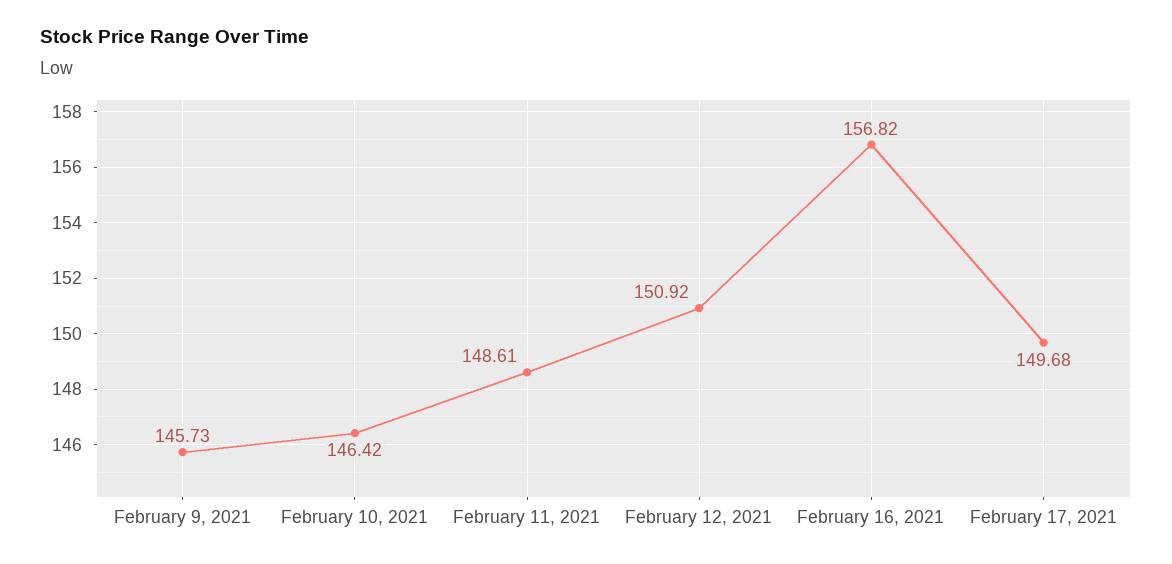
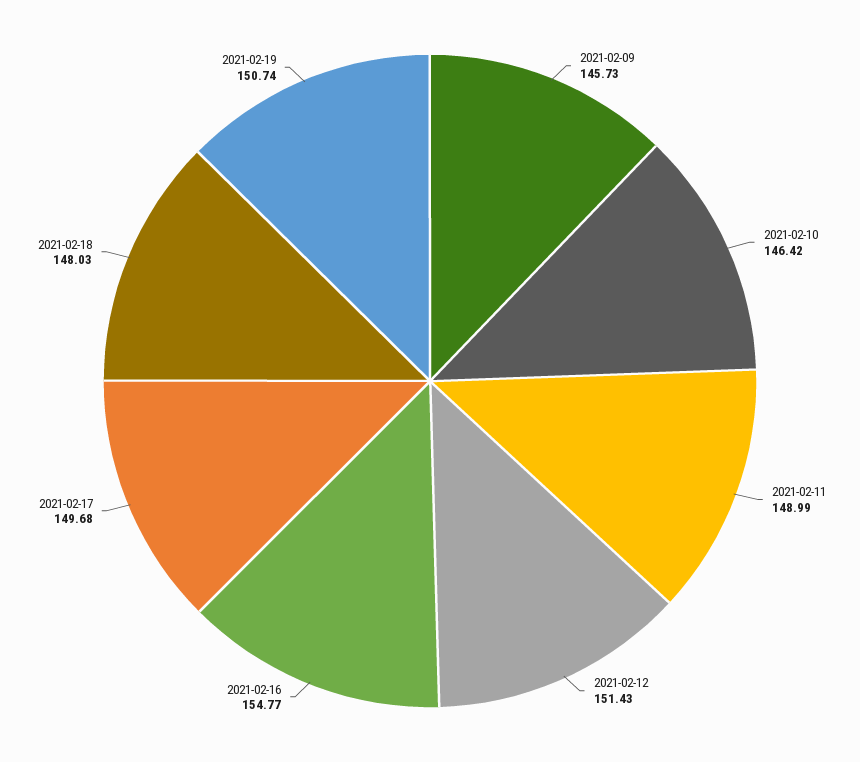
February 11, 2021: 148.61 -> 148.99
February 12, 2021: 150.92 -> 151.43
February 16, 2021: 156.82 -> 154.77
2021-02-18: none -> 148.03
2021-02-19: none -> 150.74

